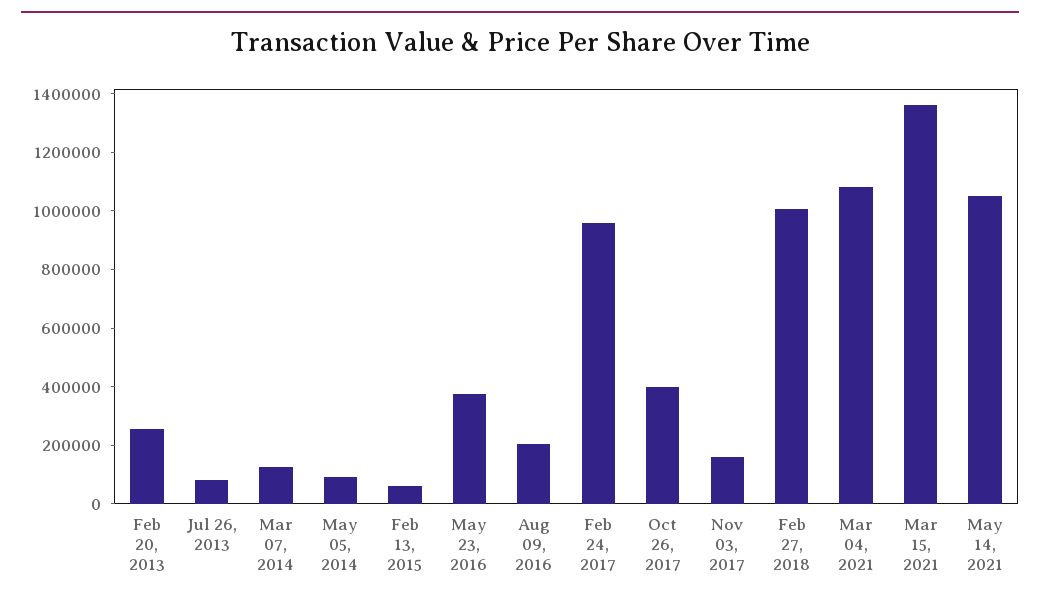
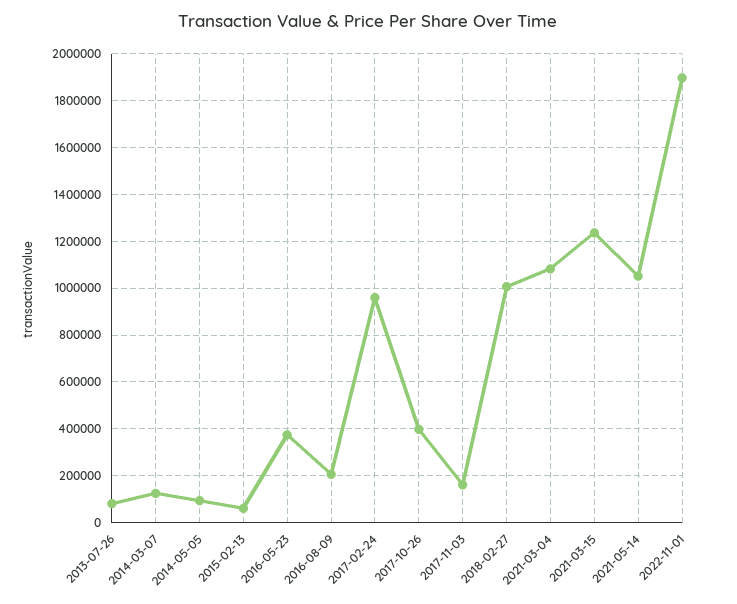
Feb 20, 2013: 250000 -> none
Mar 15, 2021: 1350000 -> 1250000
2022-11-01: none -> 1900000

